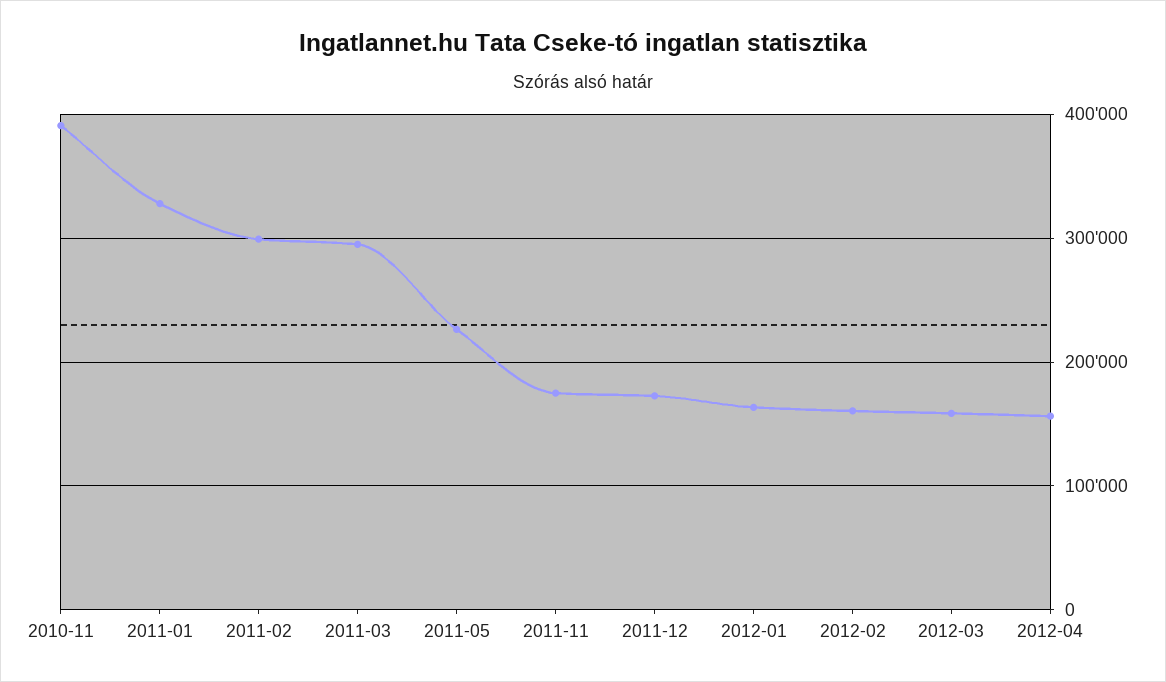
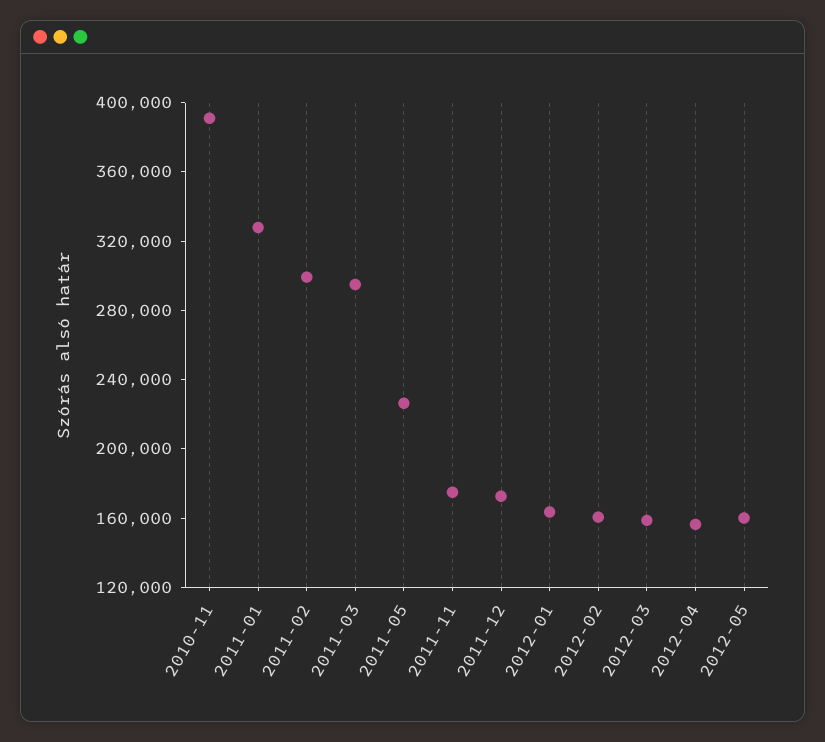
2012-05: none -> 160000

